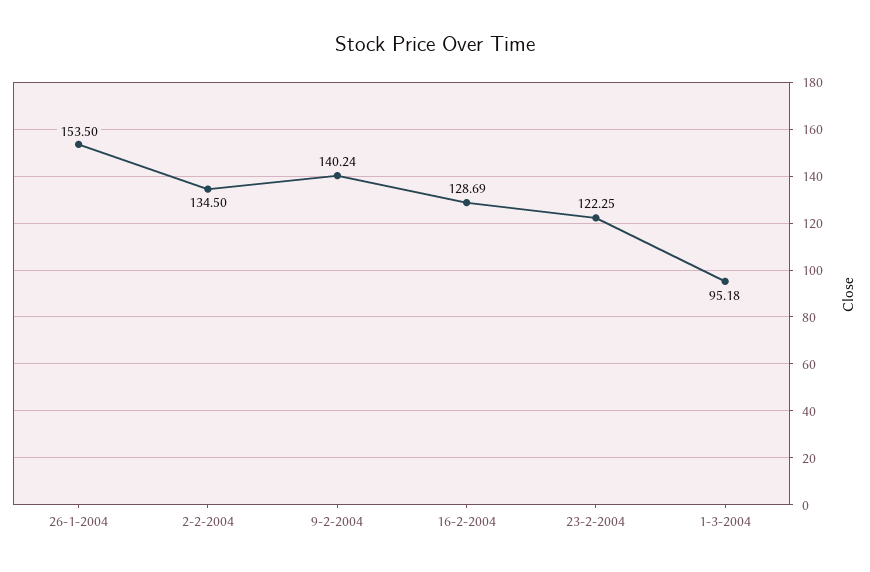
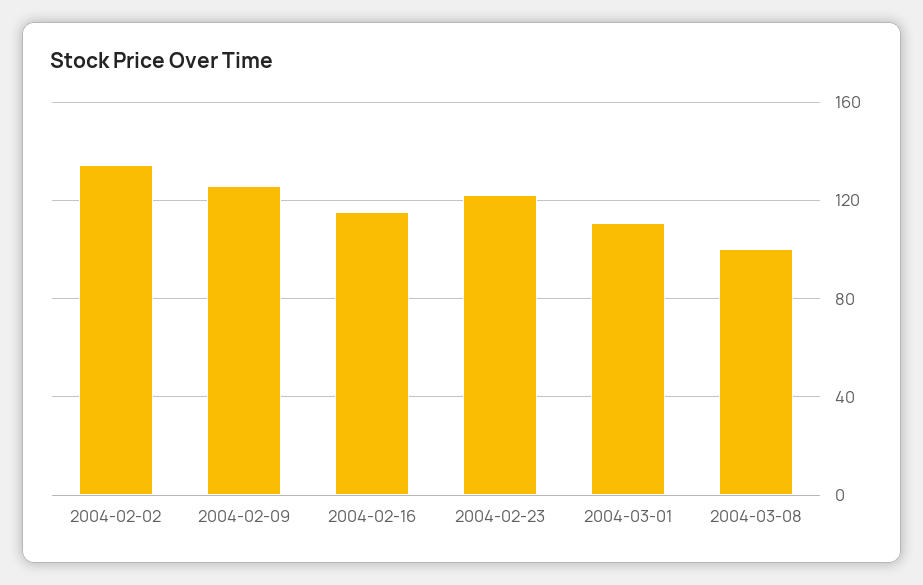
26-1-2004: 153.5 -> none
9-2-2004: 140.24 -> 125
16-2-2004: 128.69 -> 115
1-3-2004: 95.18 -> 110
2004-03-08: none -> 100

